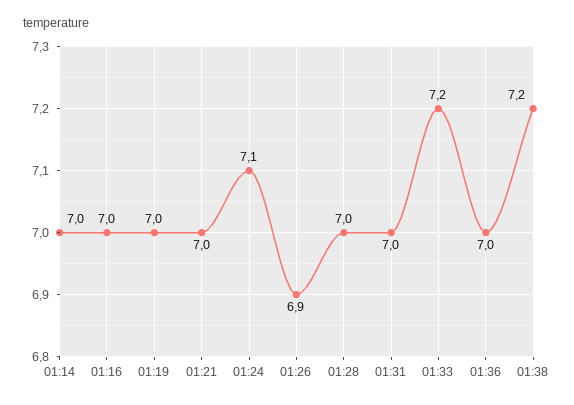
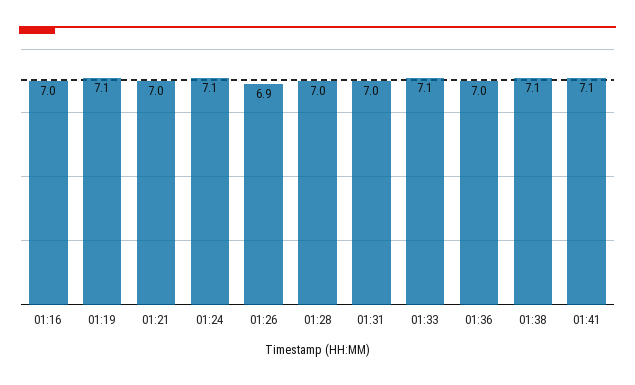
01:14: 7 -> none
01:19: 7 -> 7.1
01:33: 7.2 -> 7.1
01:38: 7.2 -> 7.1
01:41: none -> 7.1

